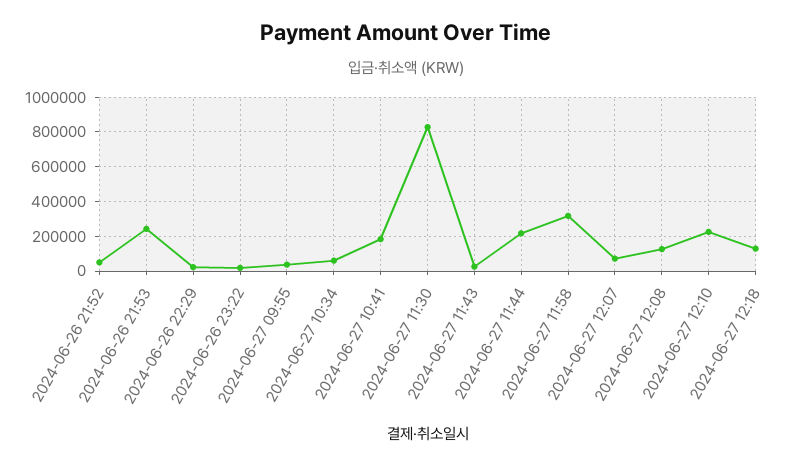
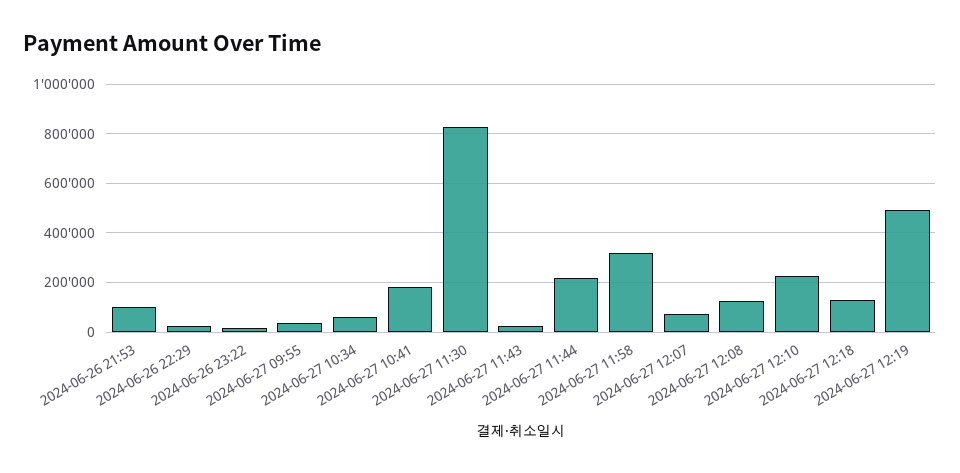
2024-06-26 21:52: 50000 -> none
2024-06-26 21:53: 250000 -> 100000
2024-06-27 12:19: none -> 500000

